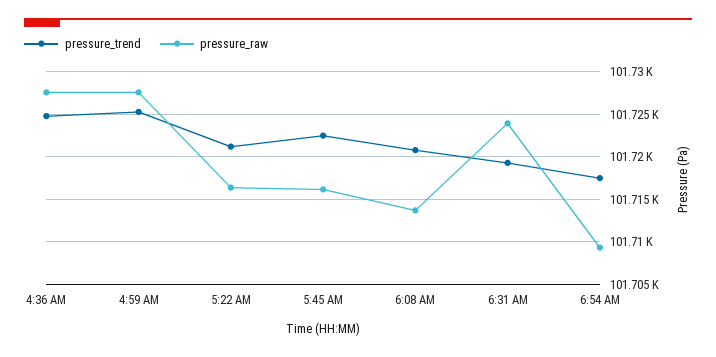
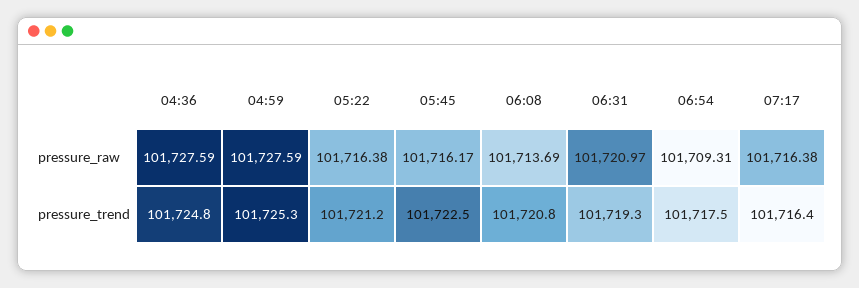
pressure_raw, 6:31 AM: 101724 -> 101720.97
pressure_raw, 07:17: none -> 101716.38
pressure_trend, 07:17: none -> 101716.4

